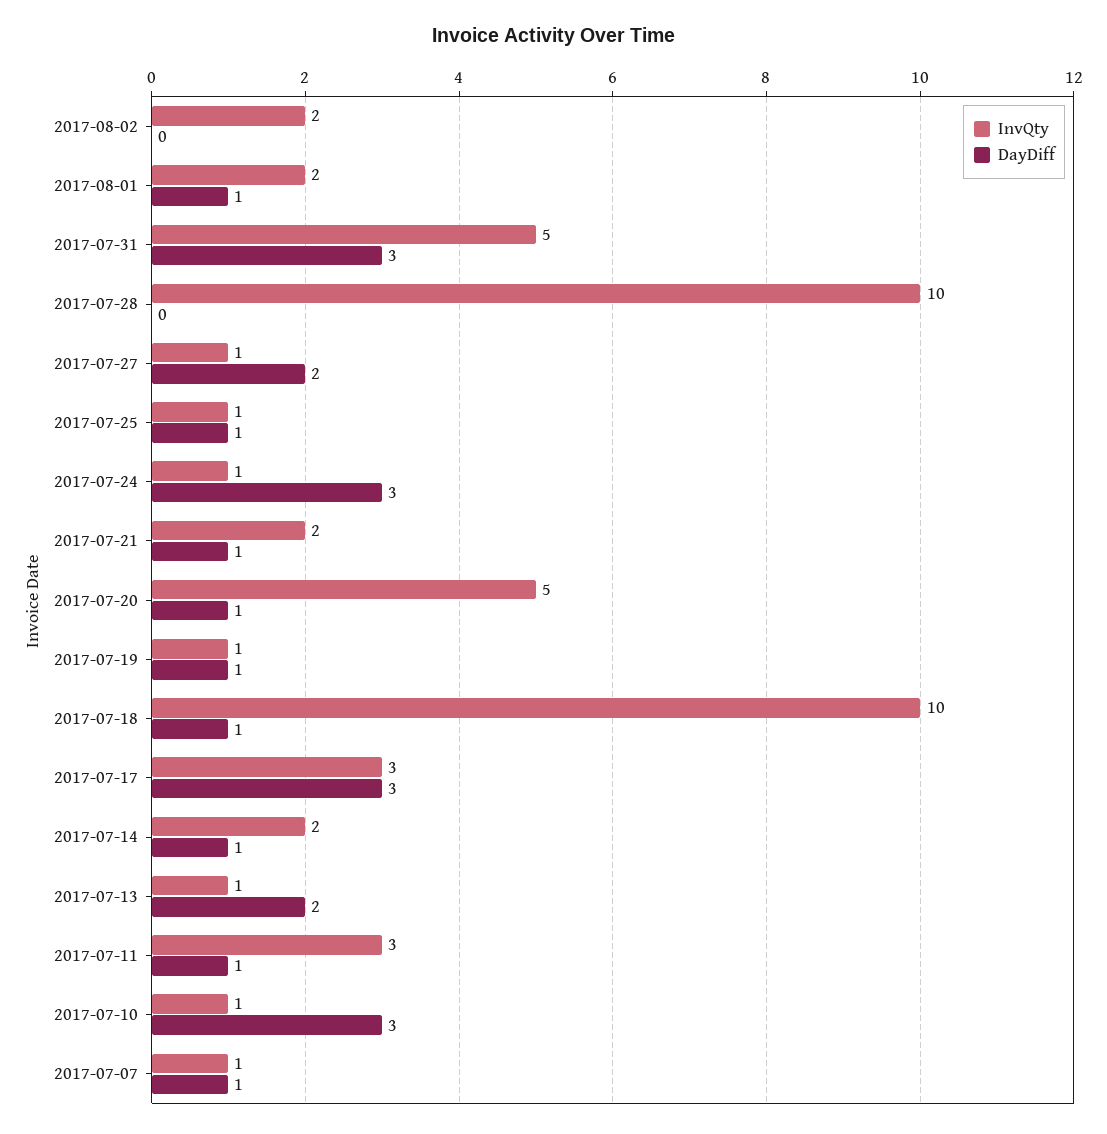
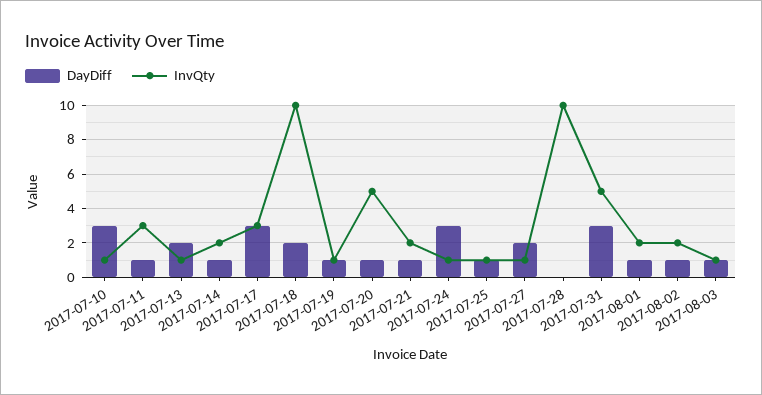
DayDiff, 2017-08-02: 0 -> 1
DayDiff, 2017-07-18: 1 -> 2
InvQty, 2017-07-07: 1 -> none
DayDiff, 2017-07-07: 1 -> none
DayDiff, 2017-08-03: none -> 1
InvQty, 2017-08-03: none -> 1

